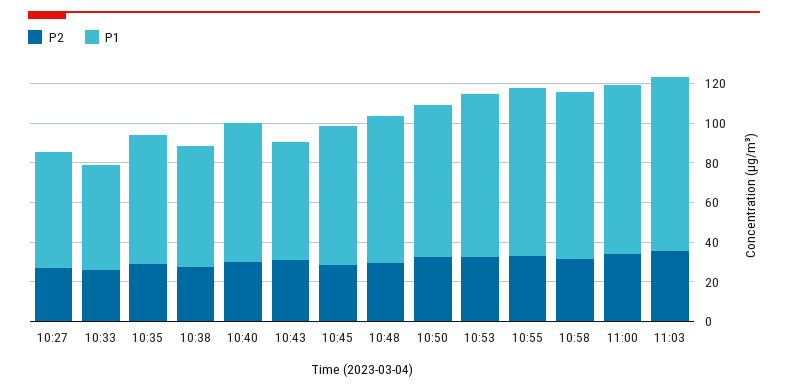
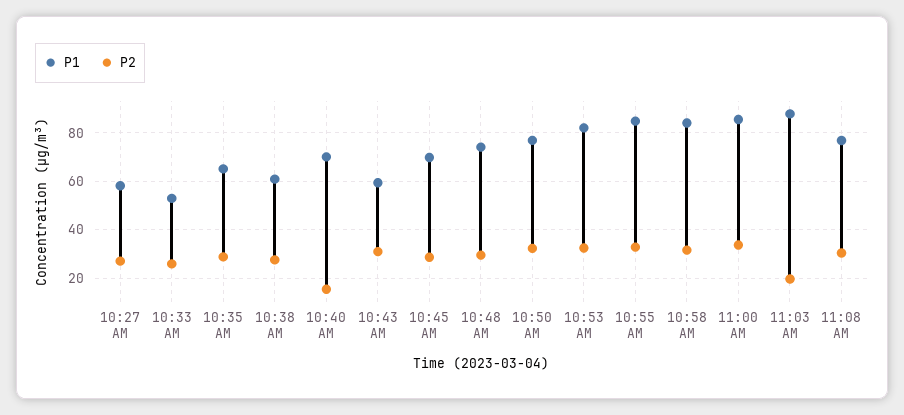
P2, 10:40: 30 -> 15
P2, 11:03: 35 -> 20
P1, 11:08 AM: none -> 77.5
P2, 11:08 AM: none -> 30

